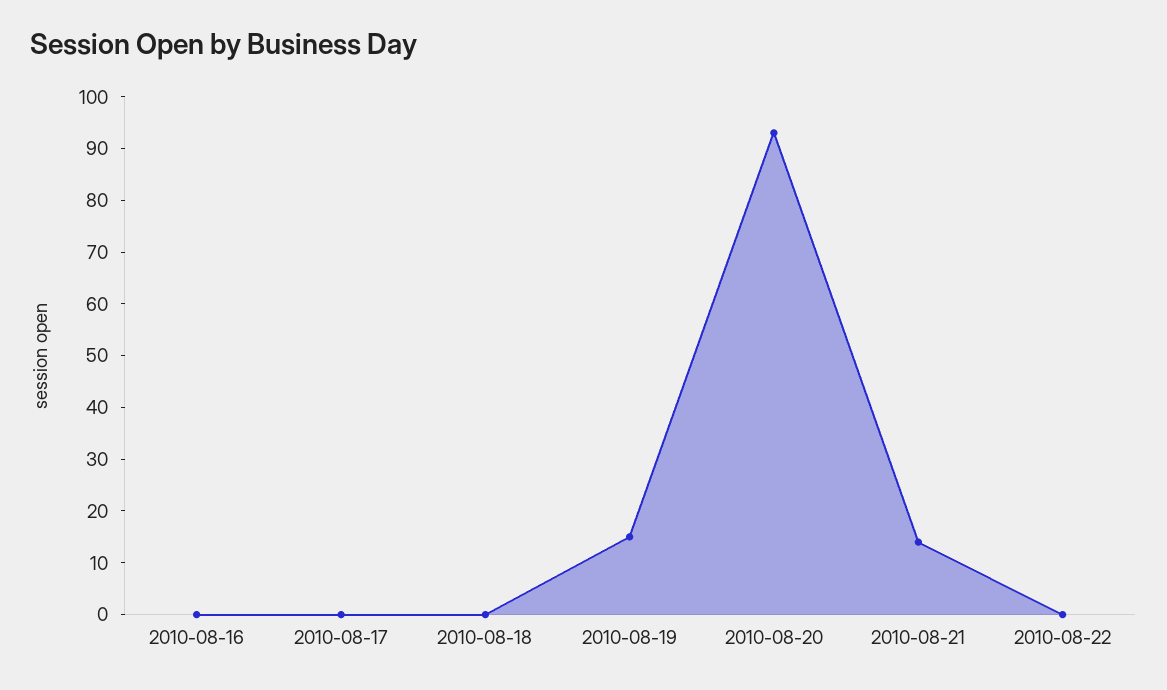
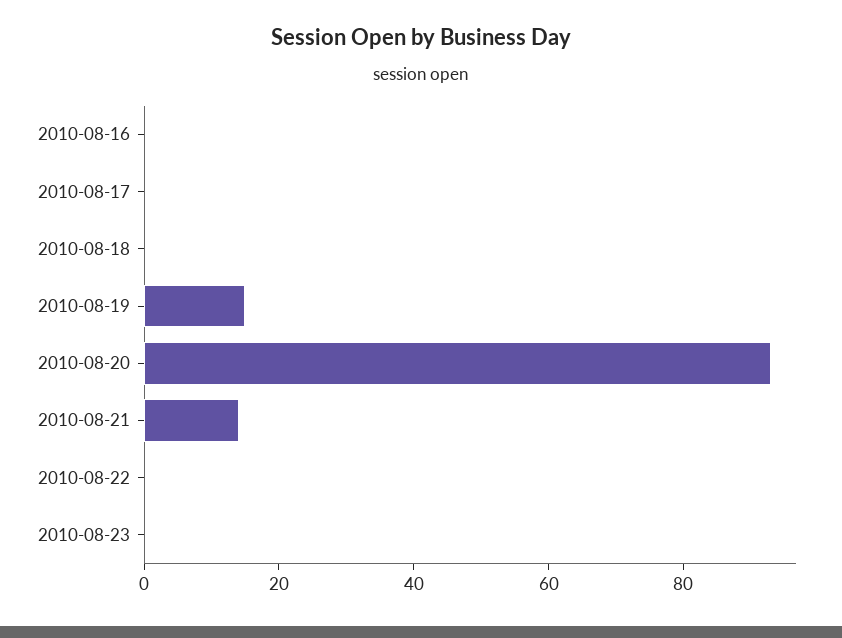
2010-08-23: none -> 0

